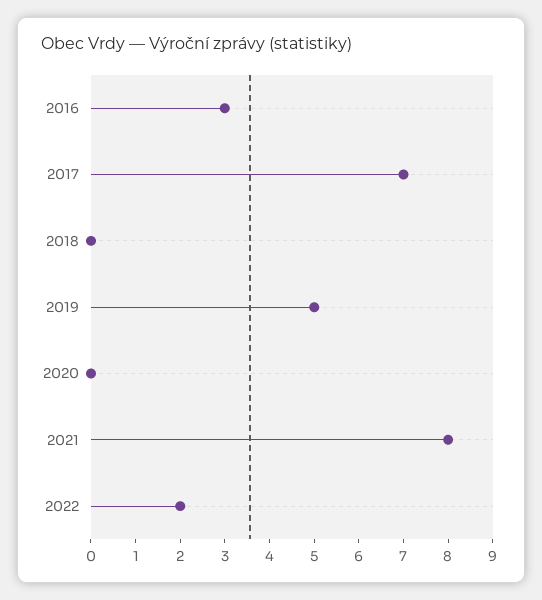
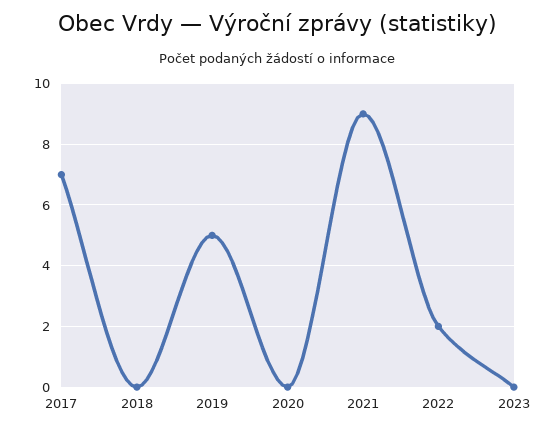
2016: 3 -> none
2021: 8 -> 9
2023: none -> 0

